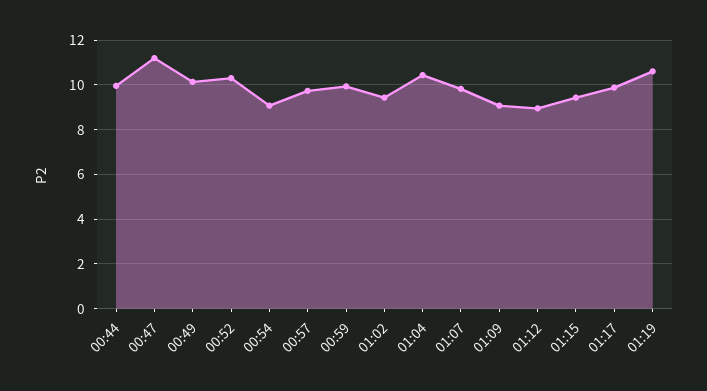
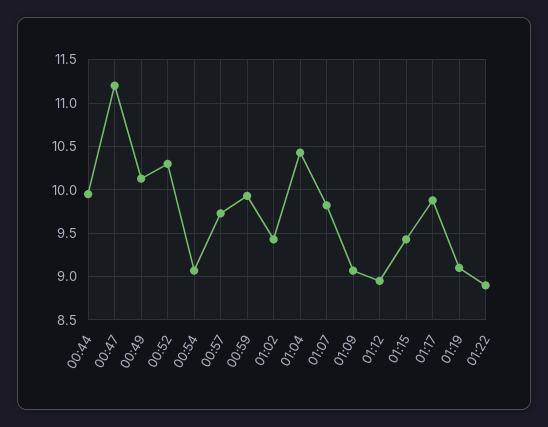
01:19: 10.5 -> 9.1
01:22: none -> 8.9

